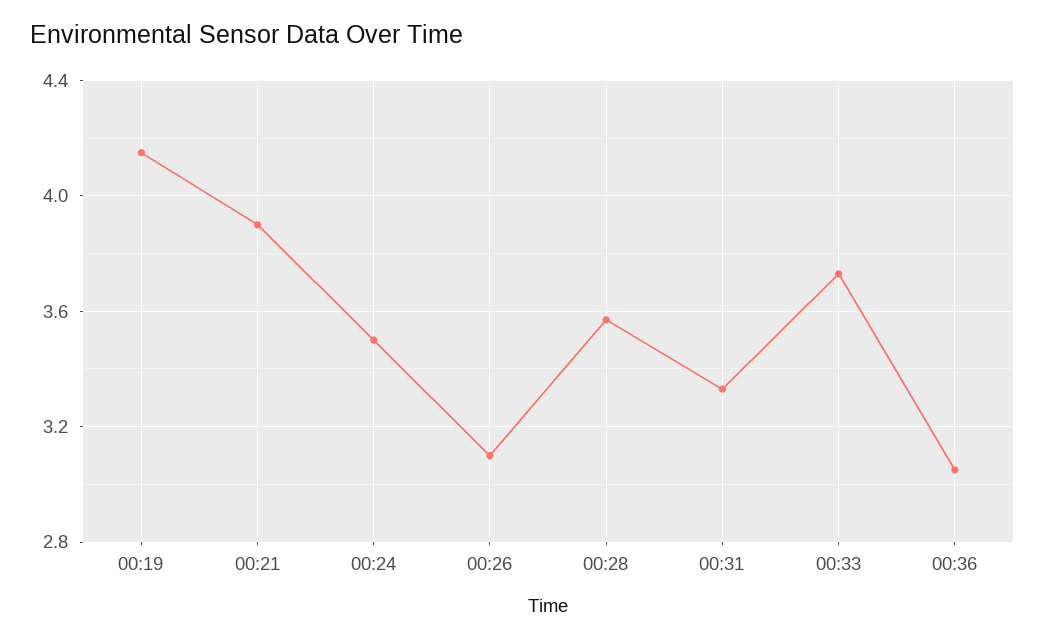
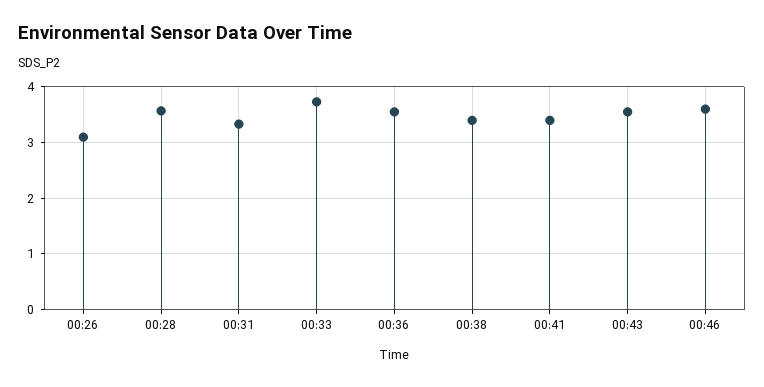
00:19: 4.15 -> none
00:21: 3.9 -> none
00:24: 3.5 -> none
00:36: 3.05 -> 3.6
00:38: none -> 3.4
00:41: none -> 3.4
00:43: none -> 3.6
00:46: none -> 3.6

